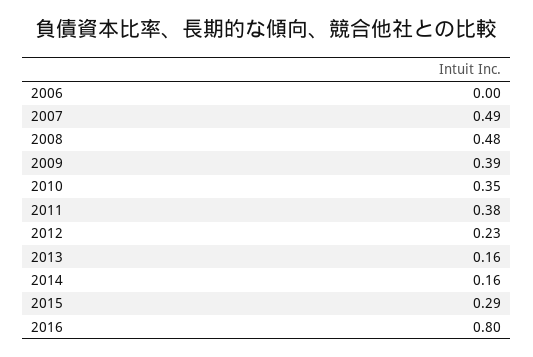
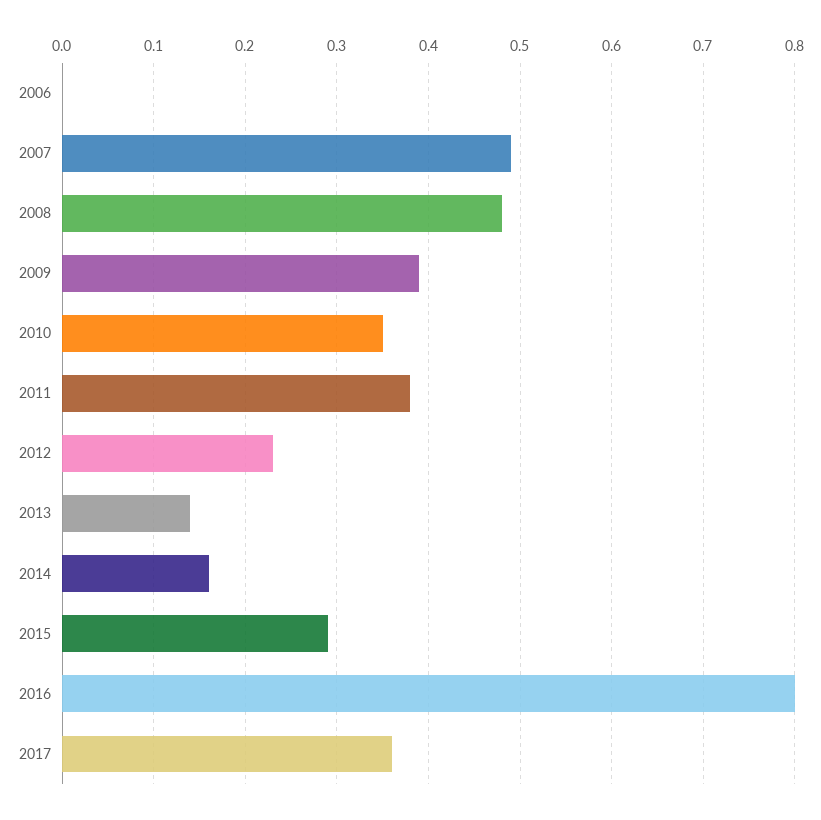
2013: 0.16 -> 0.14
2017: none -> 0.36

